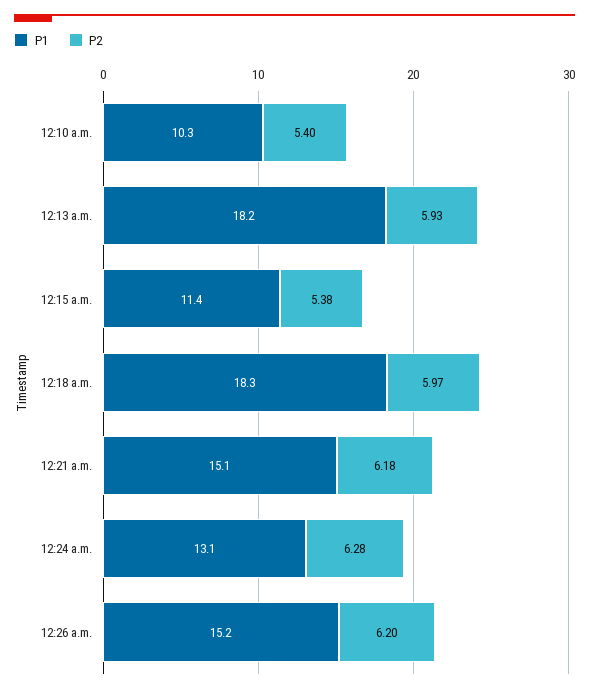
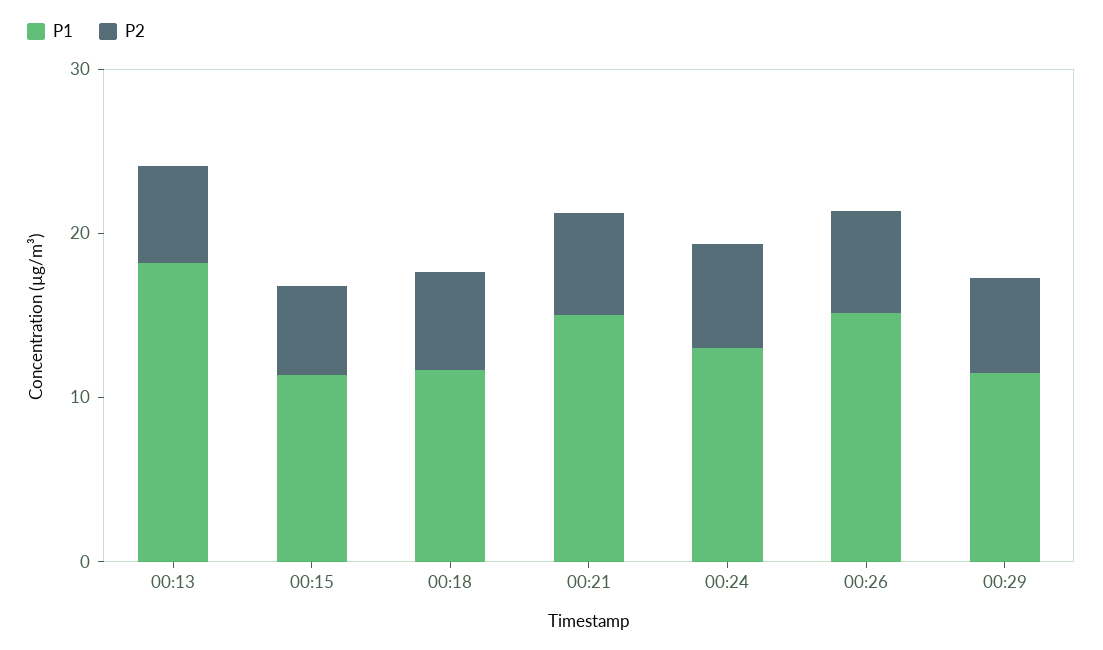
P1, 12:10 a.m.: 10.3 -> none
P2, 12:10 a.m.: 5.4 -> none
P1, 12:18 a.m.: 18.3 -> 12
P1, 00:29: none -> 12
P2, 00:29: none -> 6

